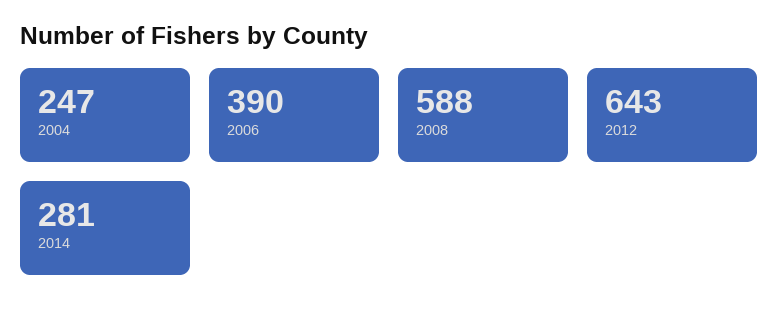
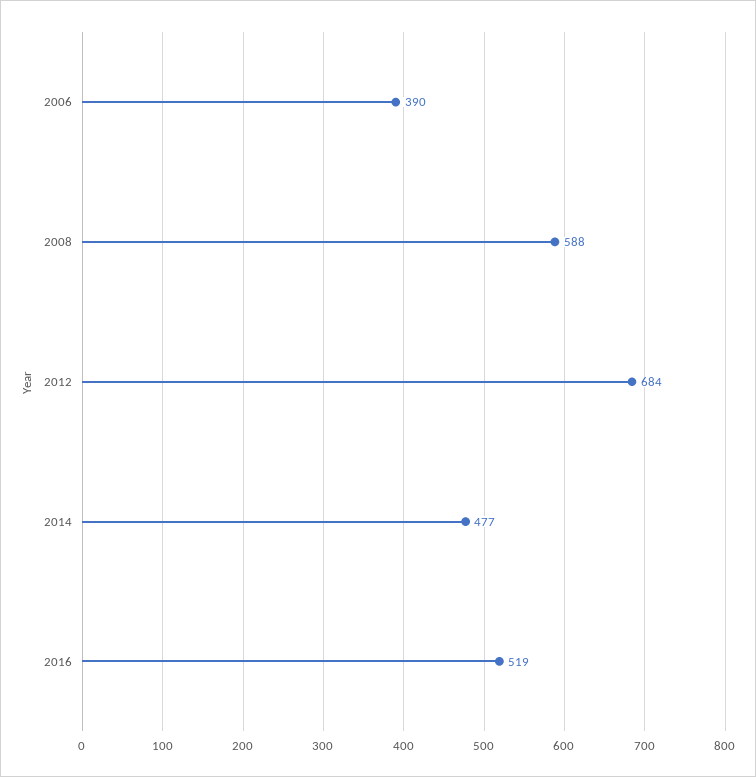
2004: 247 -> none
2012: 643 -> 684
2014: 281 -> 477
2016: none -> 519

